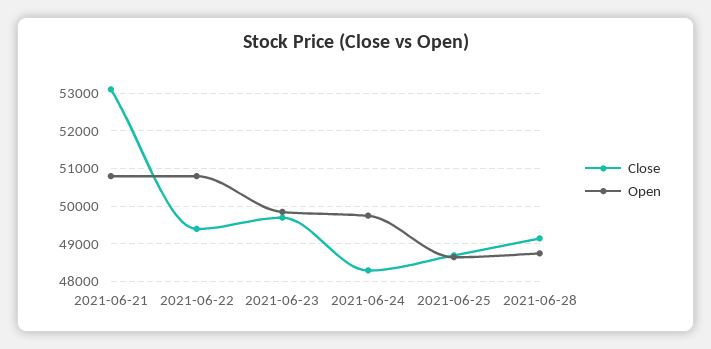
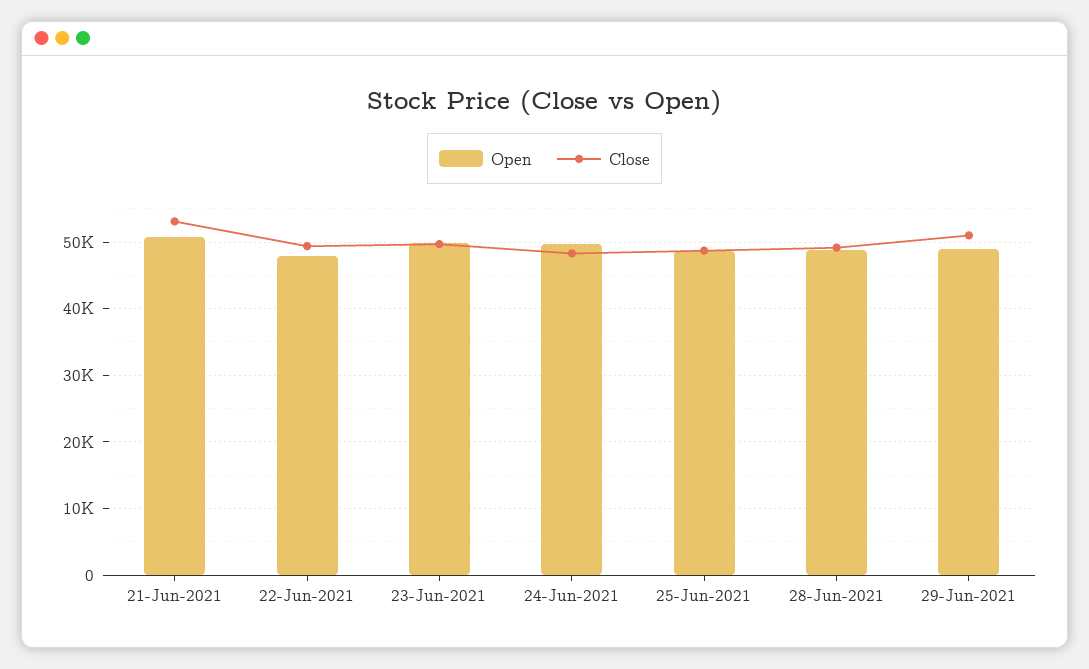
Open, 2021-06-22: 50800 -> 48000
Open, 29-Jun-2021: none -> 49000
Close, 29-Jun-2021: none -> 51000

